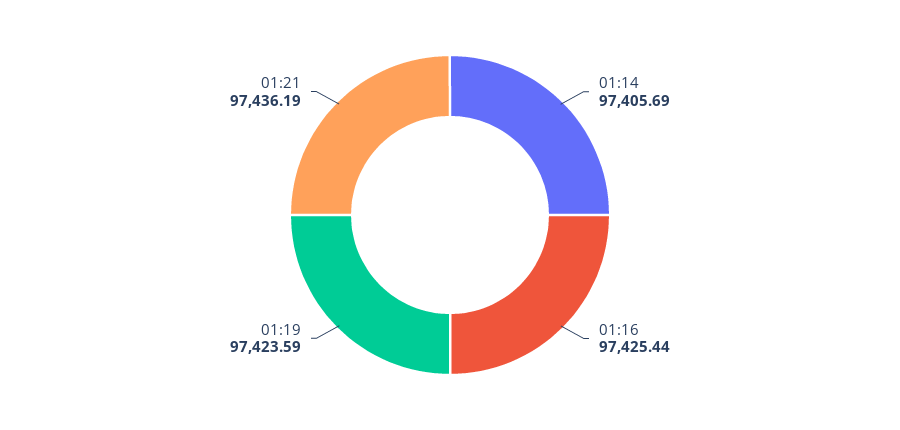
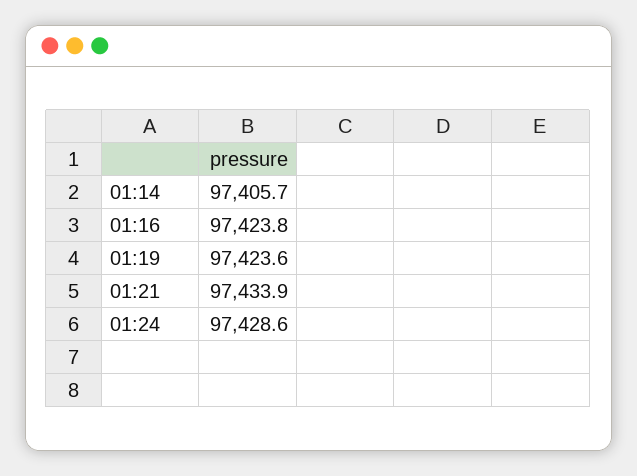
01:16: 97425.44 -> 97423.8
01:21: 97436.19 -> 97433.9
01:24: none -> 97428.6

